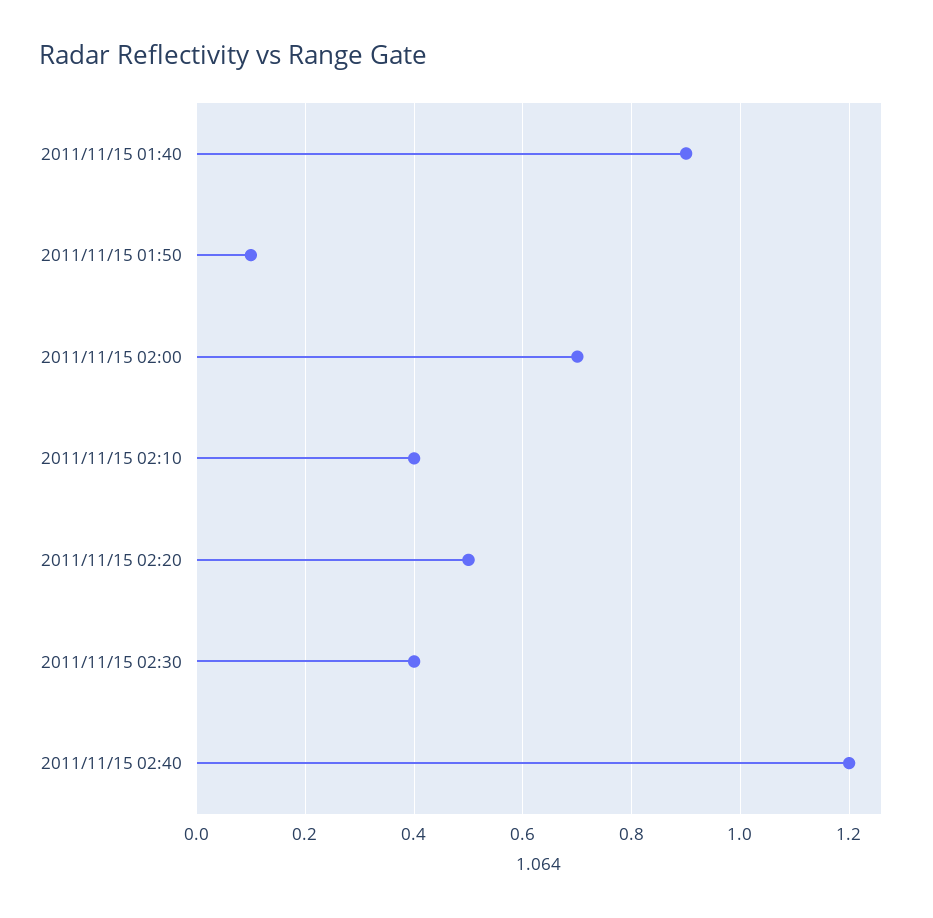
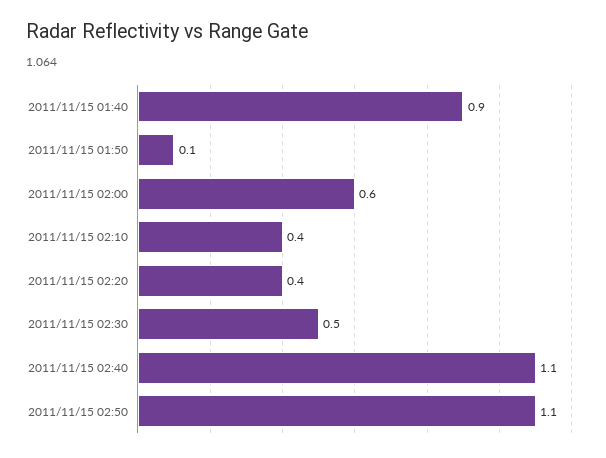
2011/11/15 02:00: 0.7 -> 0.6
2011/11/15 02:20: 0.5 -> 0.4
2011/11/15 02:30: 0.4 -> 0.5
2011/11/15 02:40: 1.2 -> 1.1
2011/11/15 02:50: none -> 1.1

